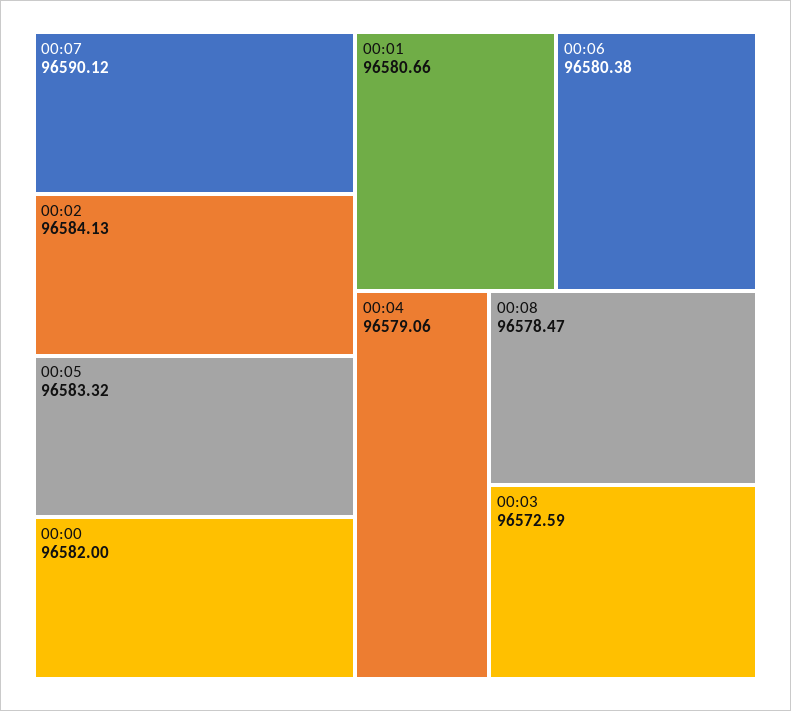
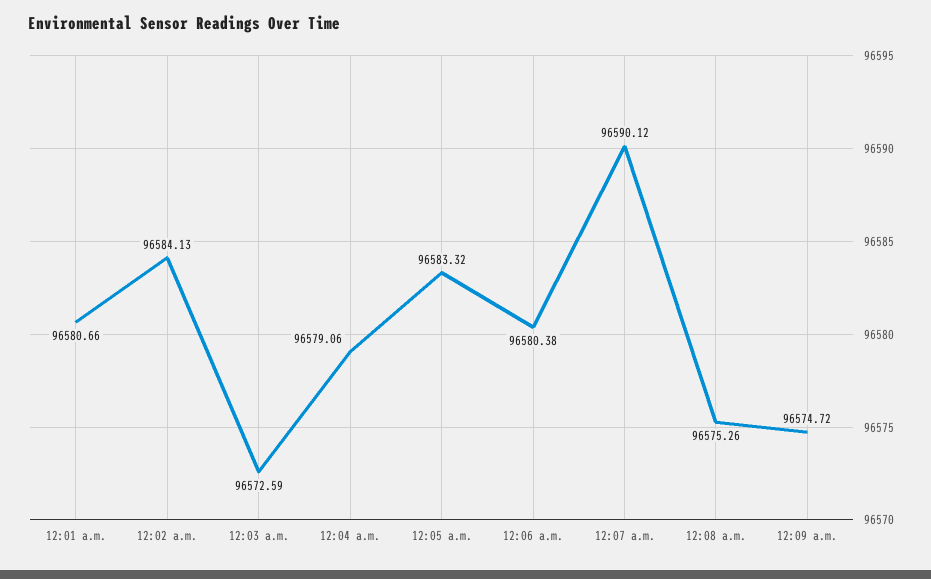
00:00: 96582 -> none
00:08: 96578.47 -> 96575.26
12:09 a.m.: none -> 96574.72

